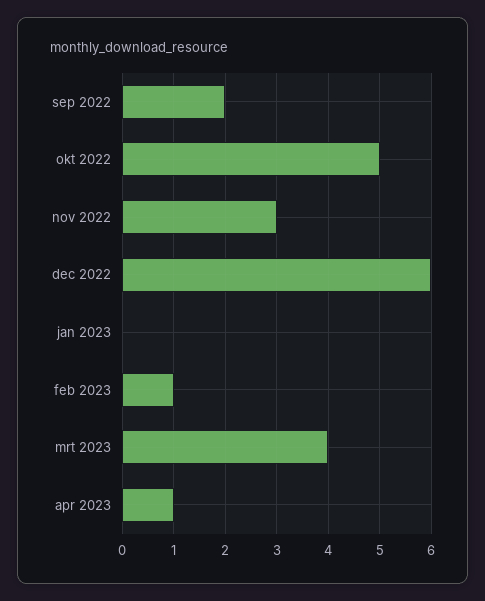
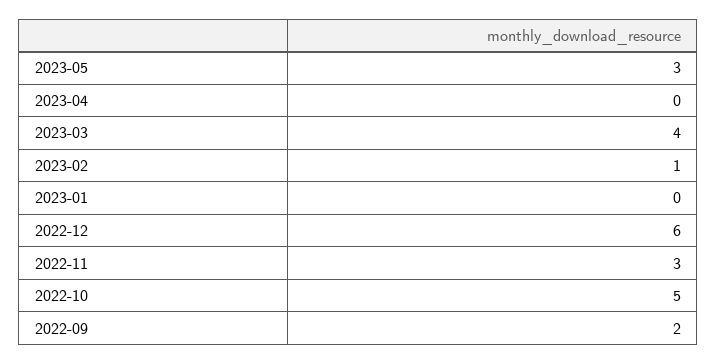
apr 2023: 1 -> 0
2023-05: none -> 3

